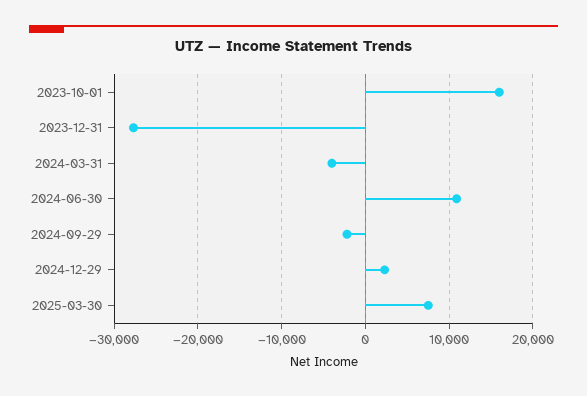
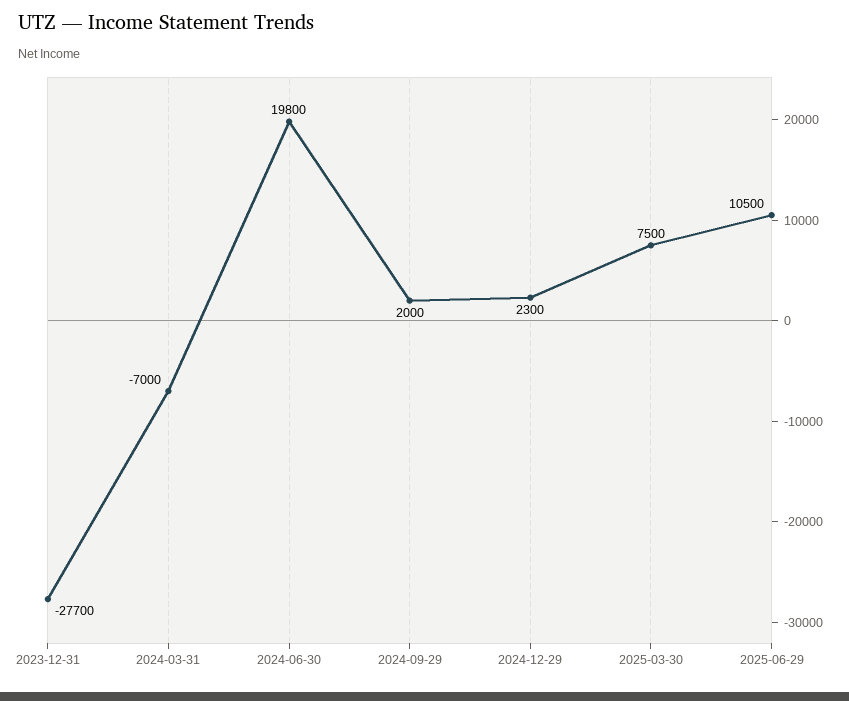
2023-10-01: 16000 -> none
2024-03-31: -4000 -> -7000
2024-06-30: 11000 -> 19800
2024-09-29: -2000 -> 2000
2025-06-29: none -> 10500

